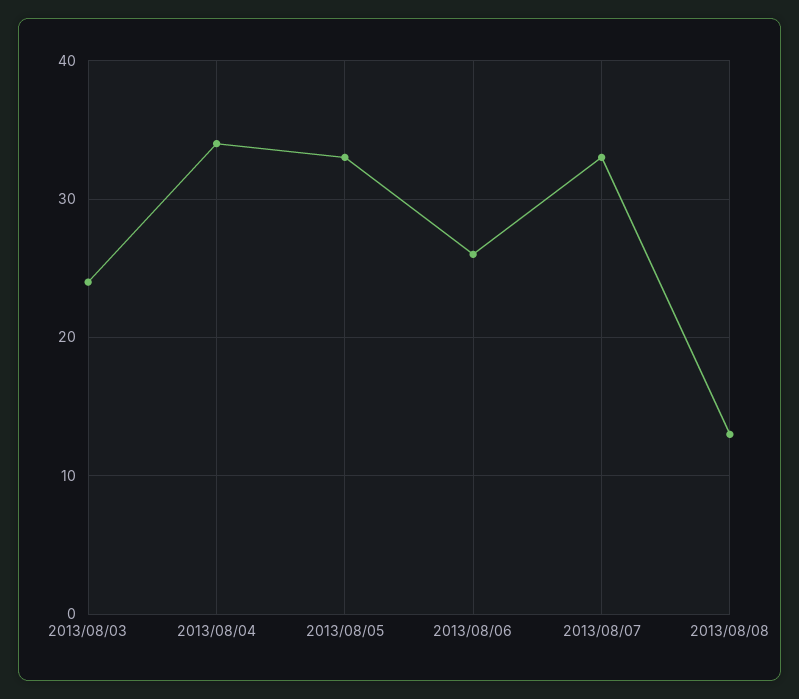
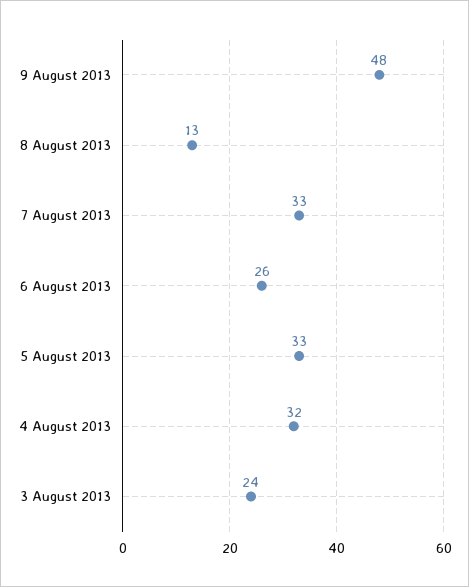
2013/08/04: 34 -> 32
9 August 2013: none -> 48

